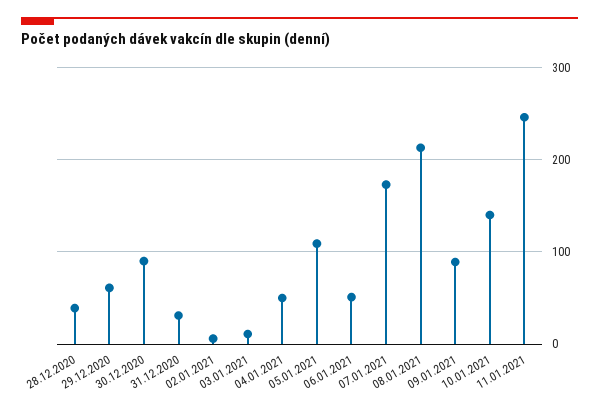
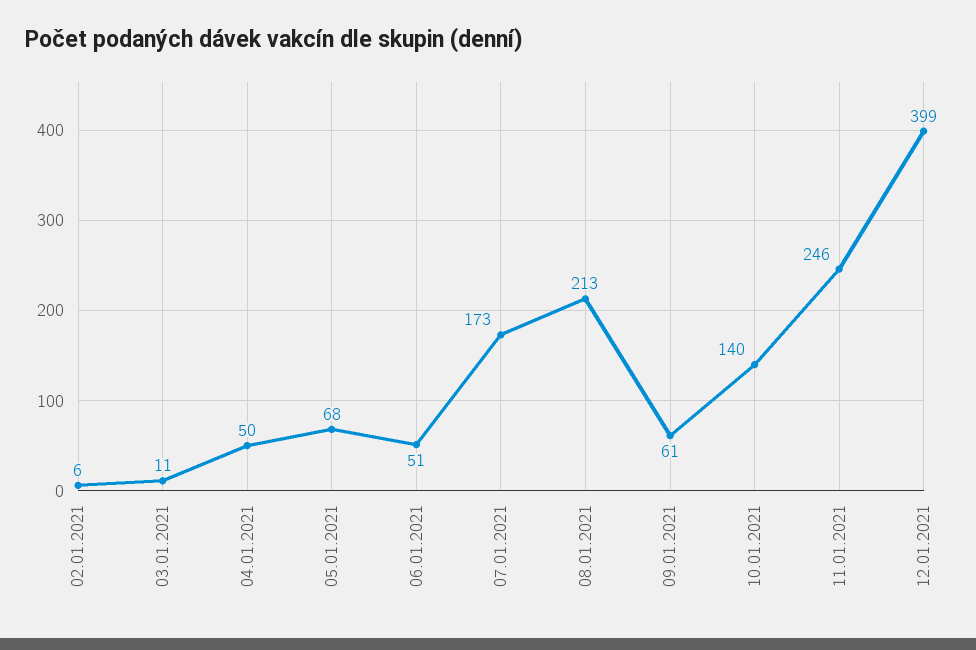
28.12.2020: 40 -> none
29.12.2020: 60 -> none
30.12.2020: 90 -> none
31.12.2020: 30 -> none
05.01.2021: 110 -> 68
09.01.2021: 90 -> 61
12.01.2021: none -> 399

